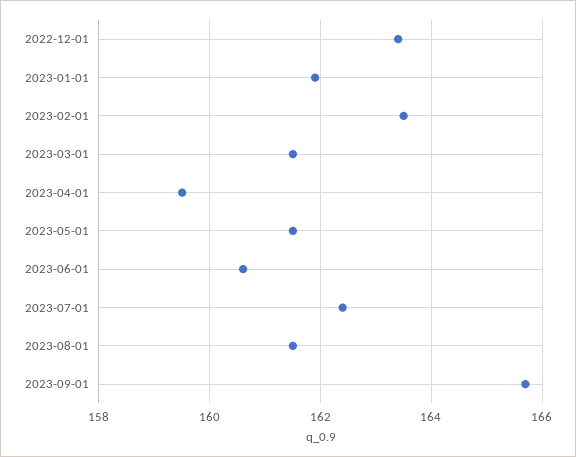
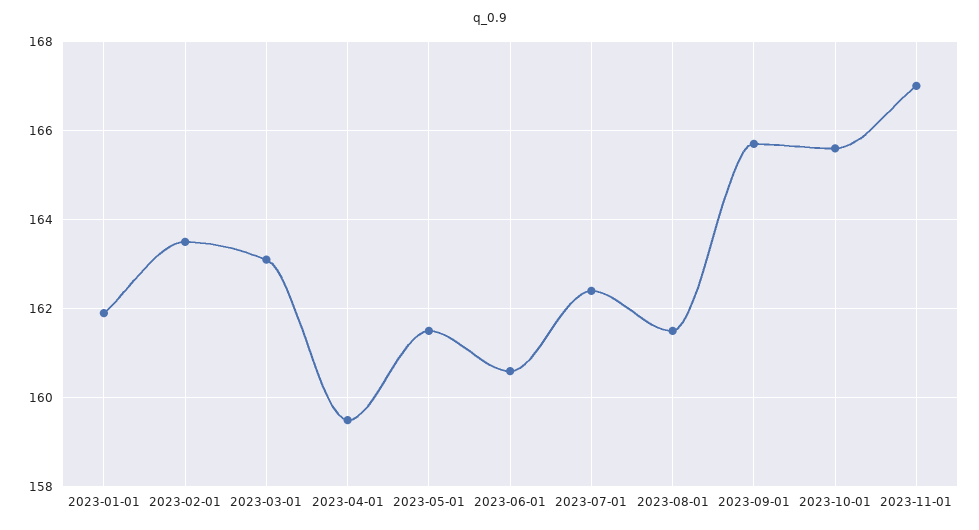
2022-12-01: 163.5 -> none
2023-03-01: 161.5 -> 163
2023-10-01: none -> 165.5
2023-11-01: none -> 167

